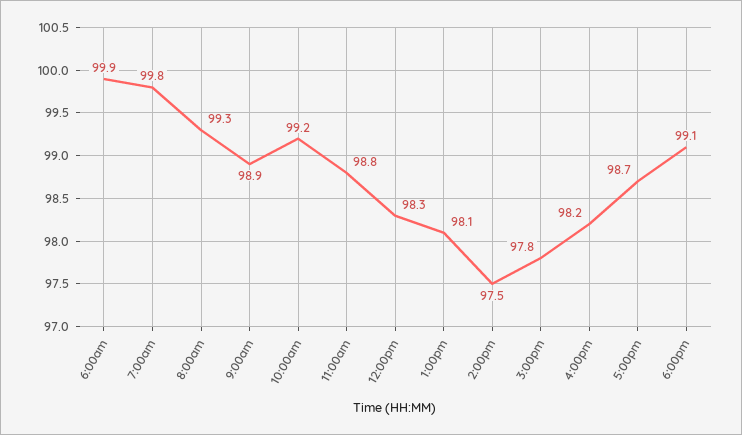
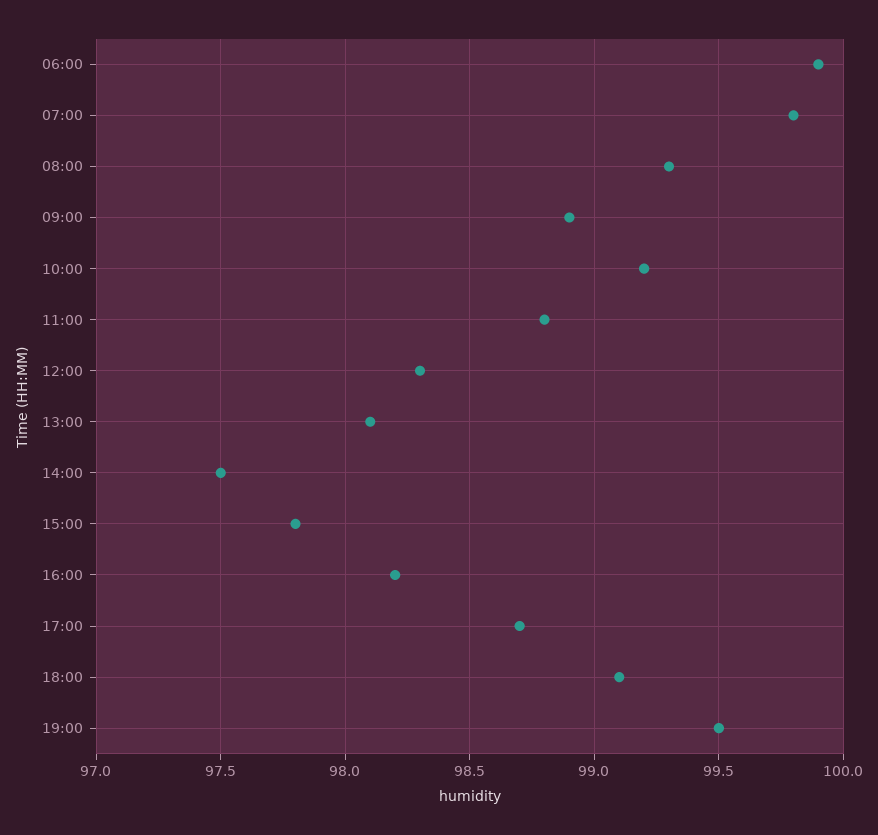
19:00: none -> 99.5

